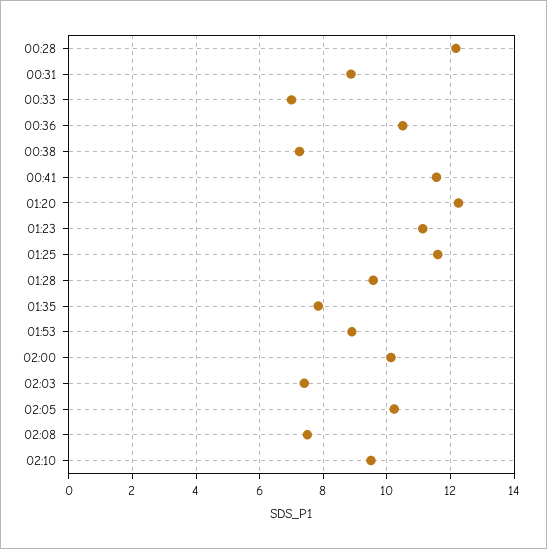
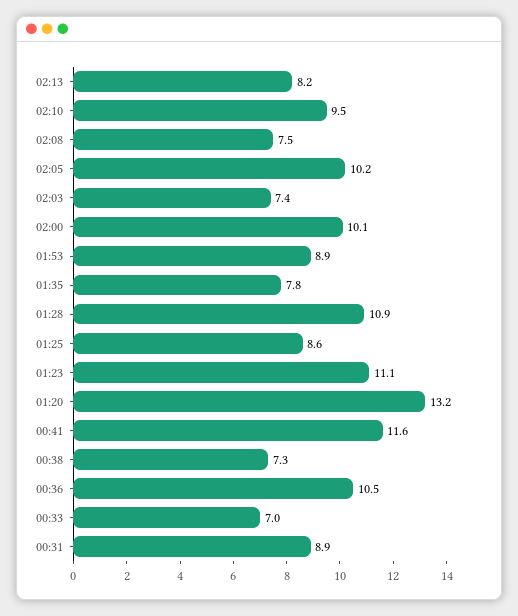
00:28: 12.2 -> none
01:20: 12.2 -> 13.2
01:25: 11.6 -> 8.6
01:28: 9.6 -> 10.9
02:13: none -> 8.2

